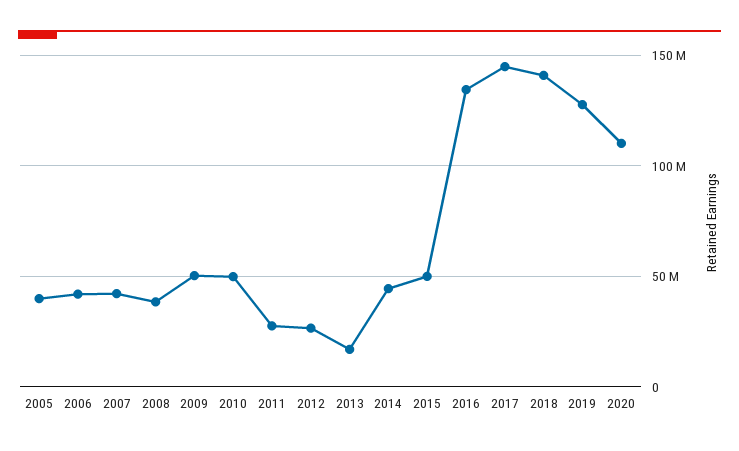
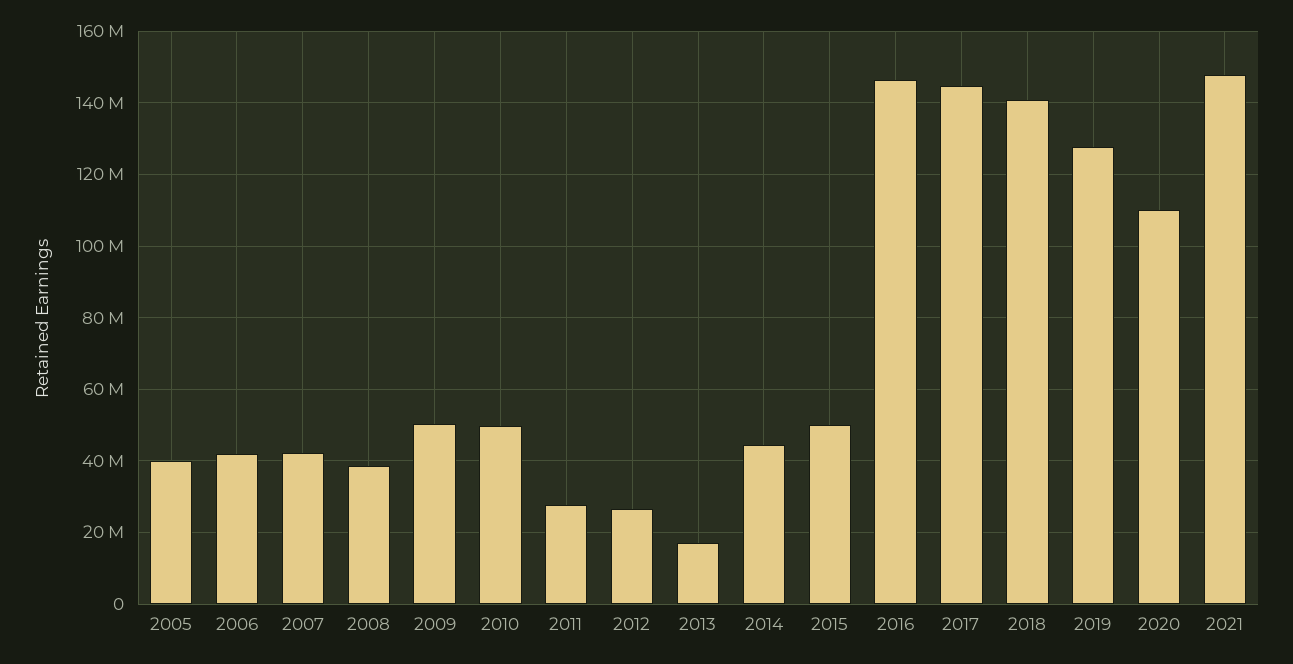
2016: 135000000 -> 146000000
2021: none -> 148000000

